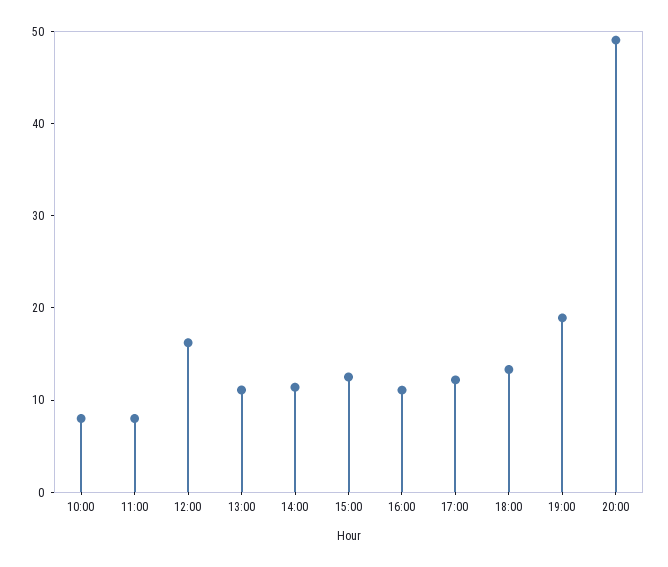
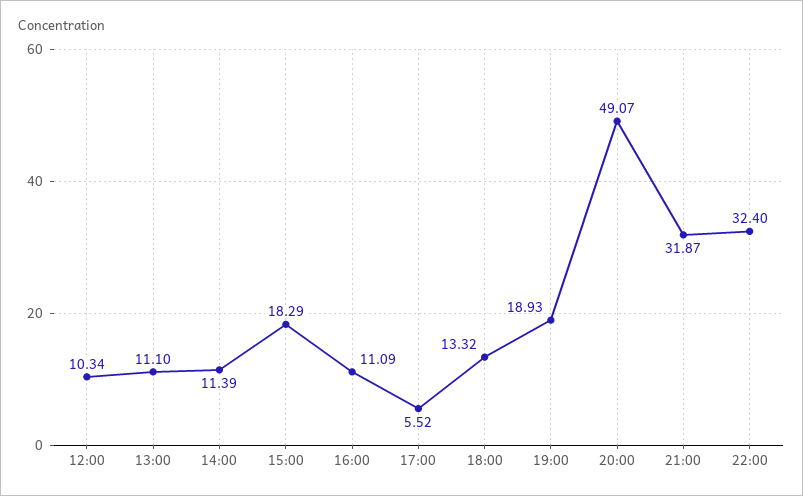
10:00: 8 -> none
11:00: 8 -> none
12:00: 16 -> 10.34
15:00: 12 -> 18.29
17:00: 12 -> 5.52
21:00: none -> 31.87
22:00: none -> 32.4

